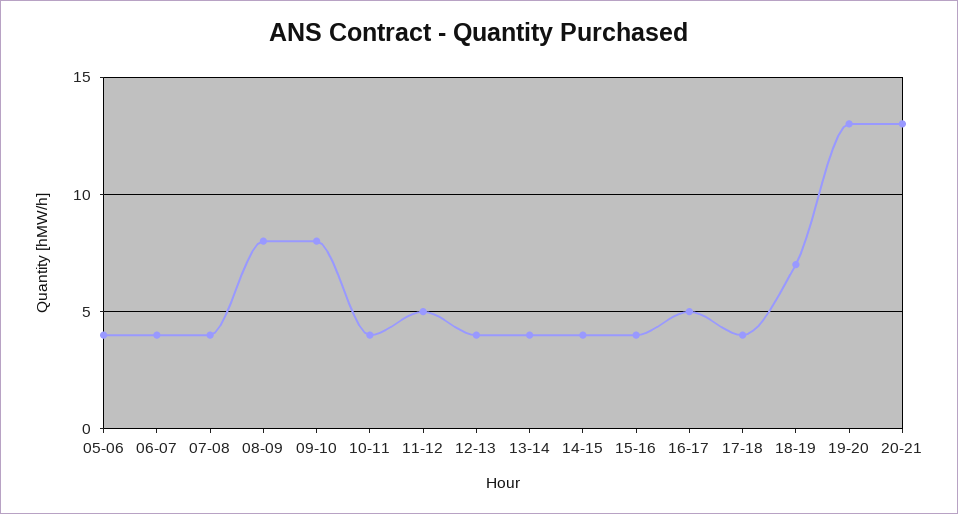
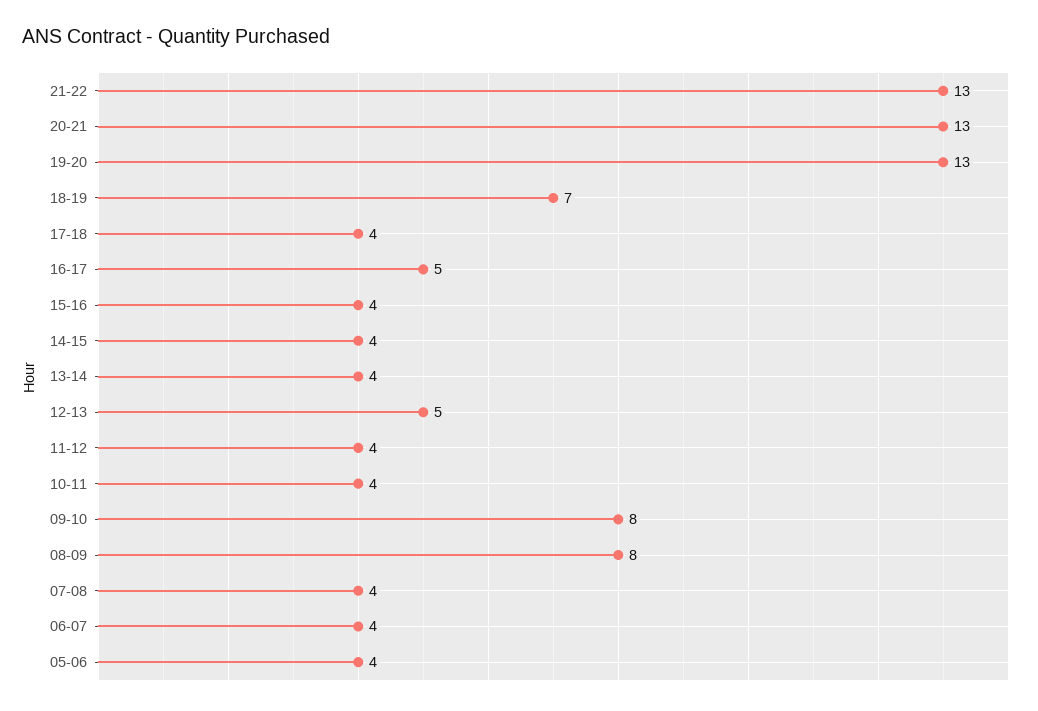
11-12: 5 -> 4
12-13: 4 -> 5
21-22: none -> 13

